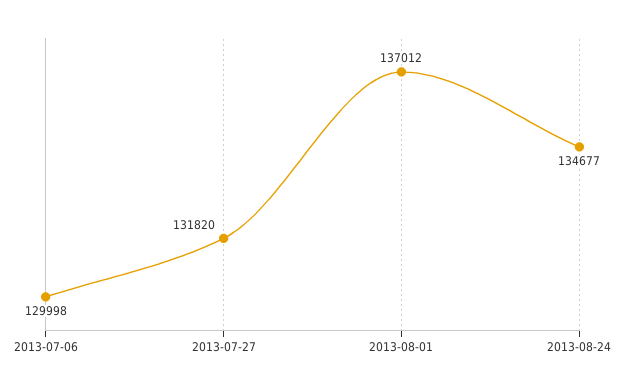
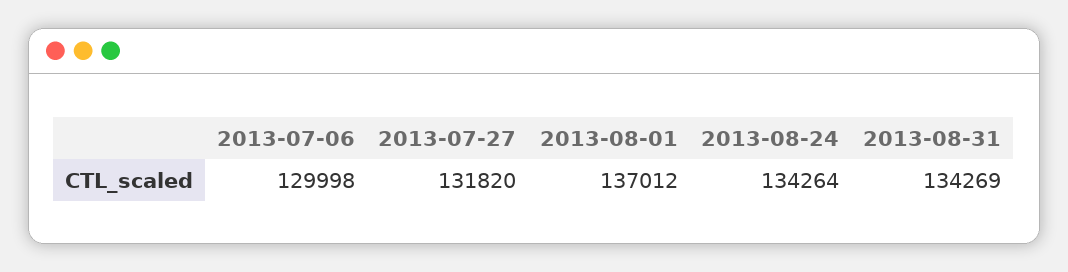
2013-08-24: 134677 -> 134264
2013-08-31: none -> 134269

